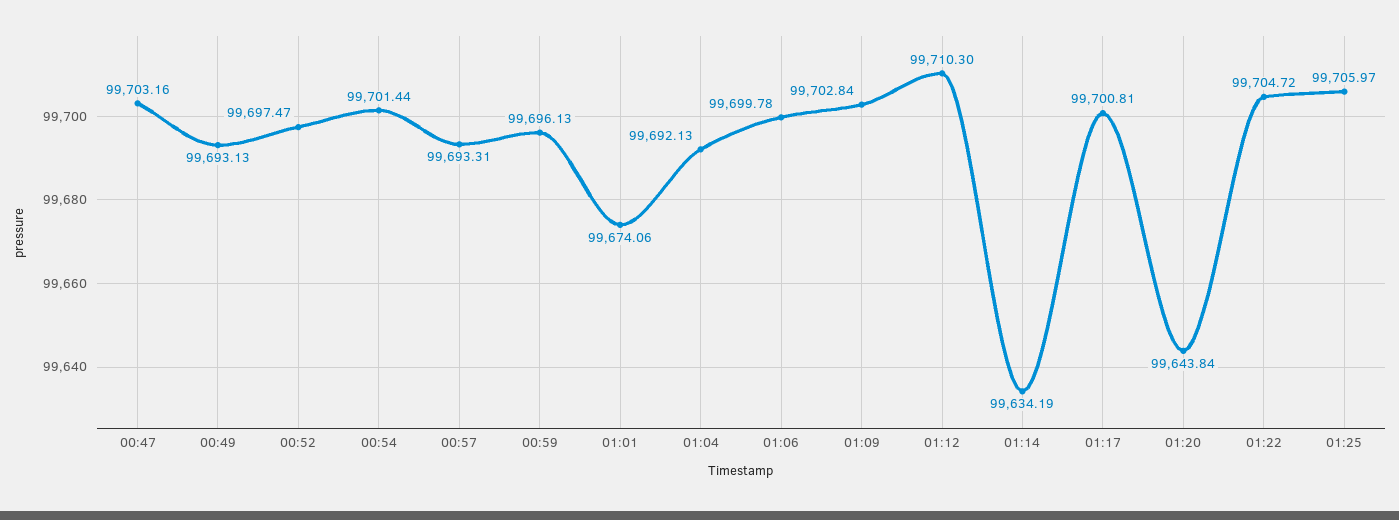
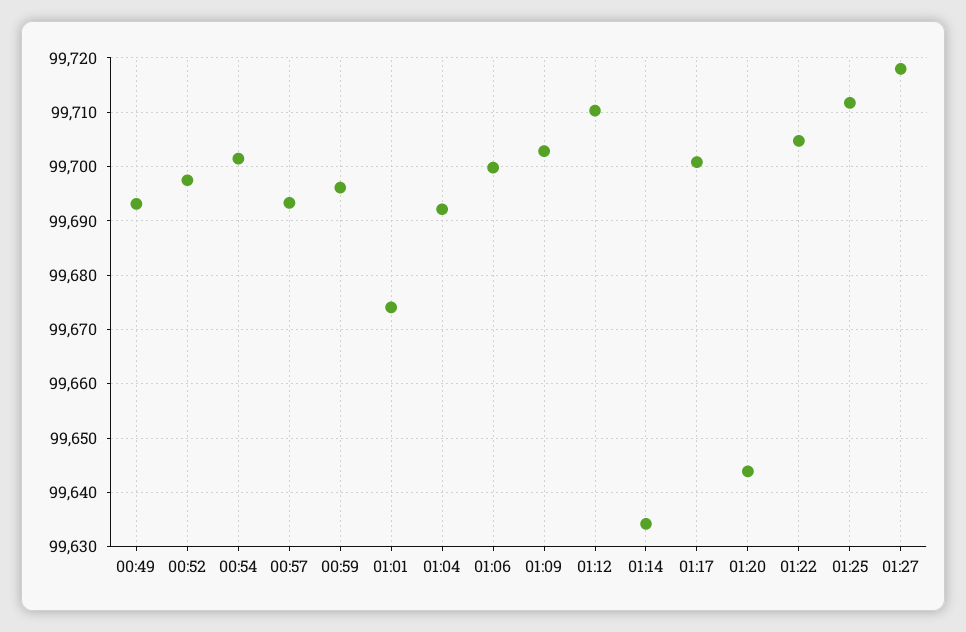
00:47: 99703.16 -> none
01:25: 99705.97 -> 99712
01:27: none -> 99718

